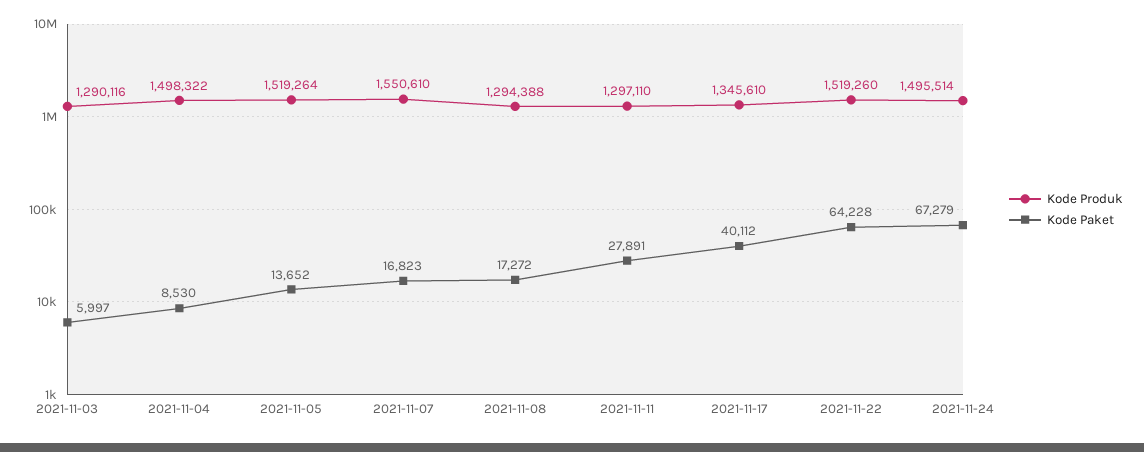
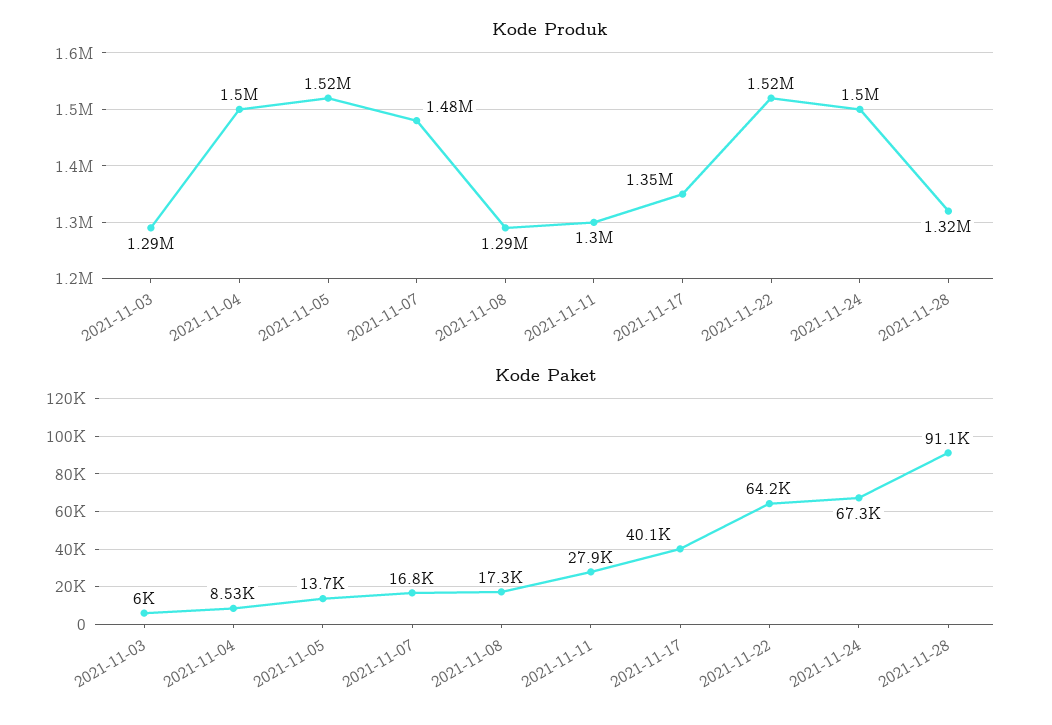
Kode Produk, 2021-11-07: 1550610 -> 1480000
Kode Produk, 2021-11-28: none -> 1320000
Kode Paket, 2021-11-28: none -> 91100

